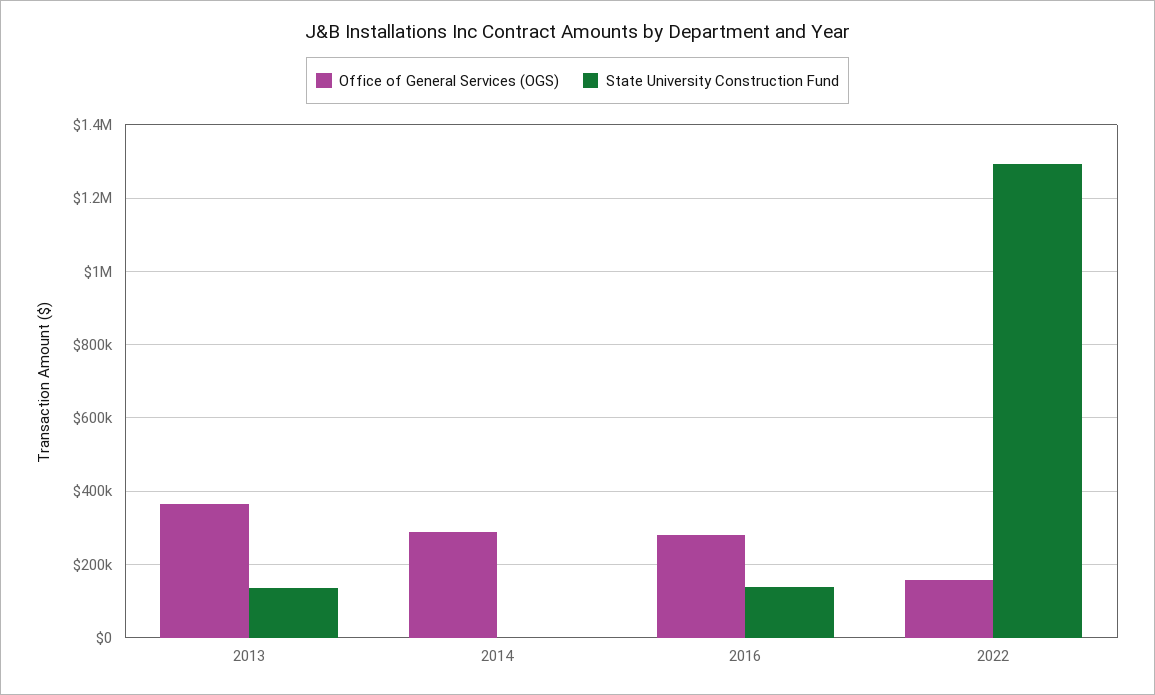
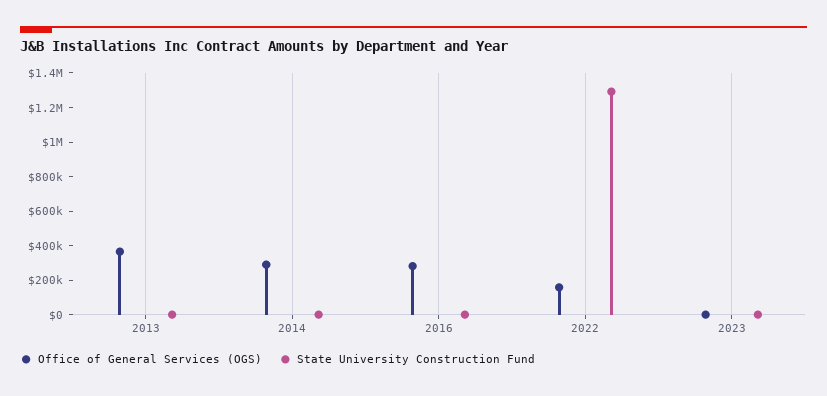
State University Construction Fund, 2013: 140000 -> 0
State University Construction Fund, 2016: 140000 -> 0
Office of General Services (OGS), 2023: none -> 0
State University Construction Fund, 2023: none -> 0

